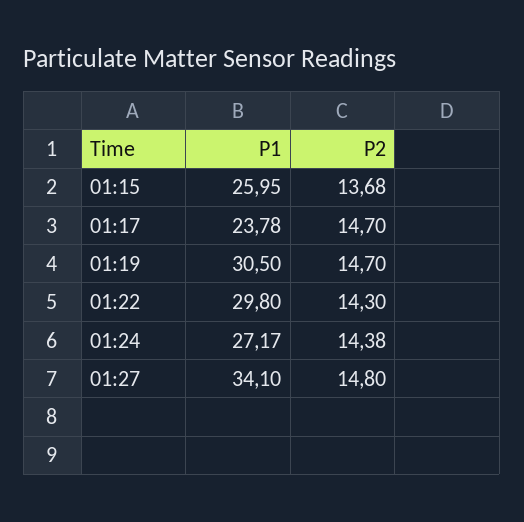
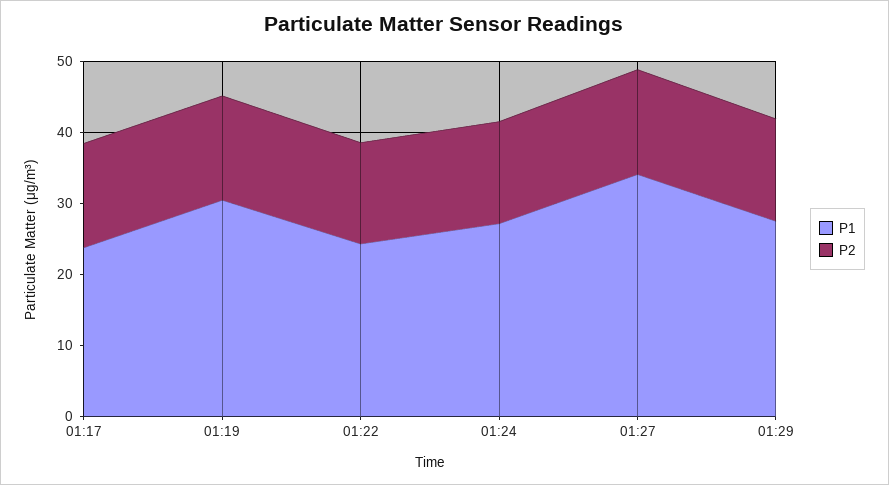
P1, 01:15: 25.95 -> none
P2, 01:15: 13.68 -> none
P1, 01:22: 29.8 -> 24
P1, 01:29: none -> 28
P2, 01:29: none -> 14

